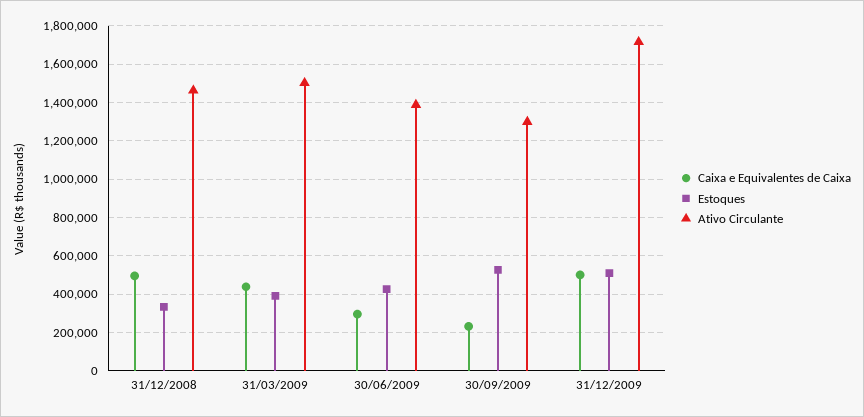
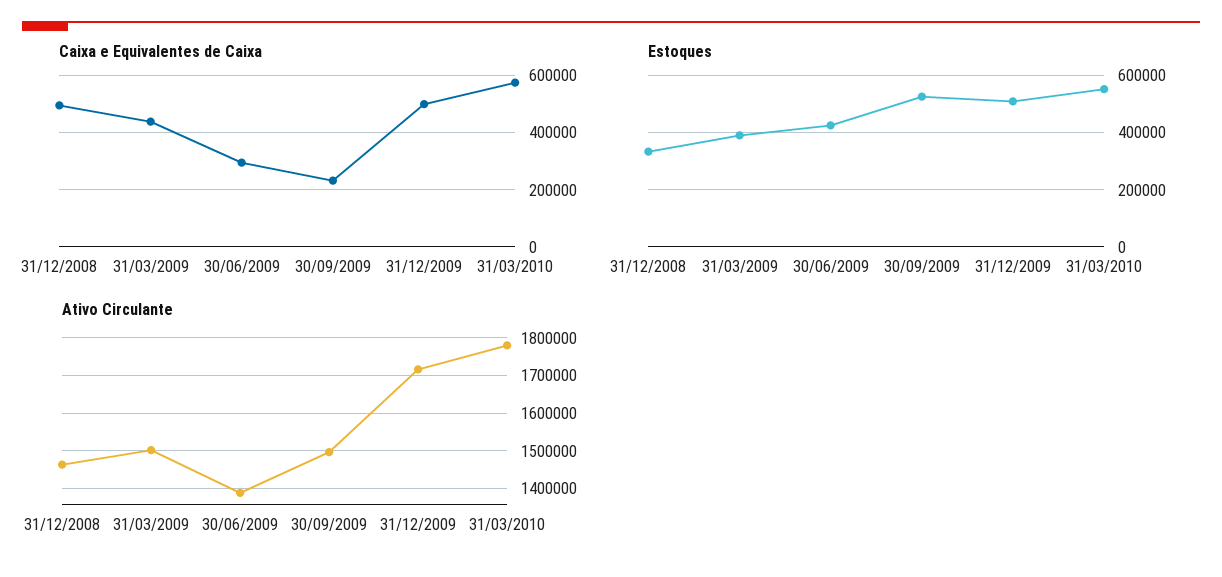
Ativo Circulante, 30/09/2009: 1300000 -> 1500000
Caixa e Equivalentes de Caixa, 31/03/2010: none -> 575000
Estoques, 31/03/2010: none -> 550000
Ativo Circulante, 31/03/2010: none -> 1780000

